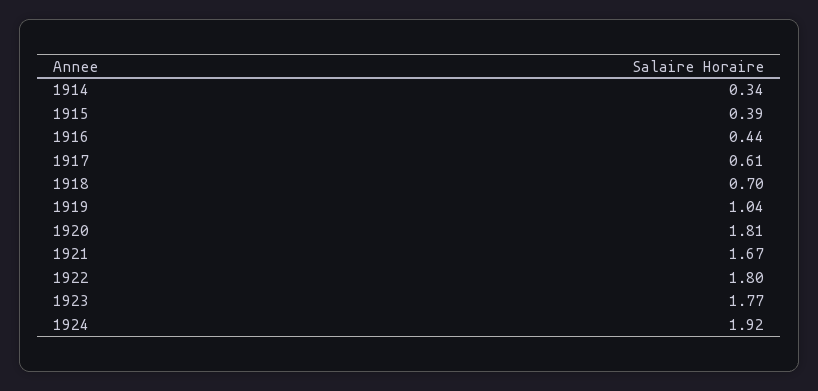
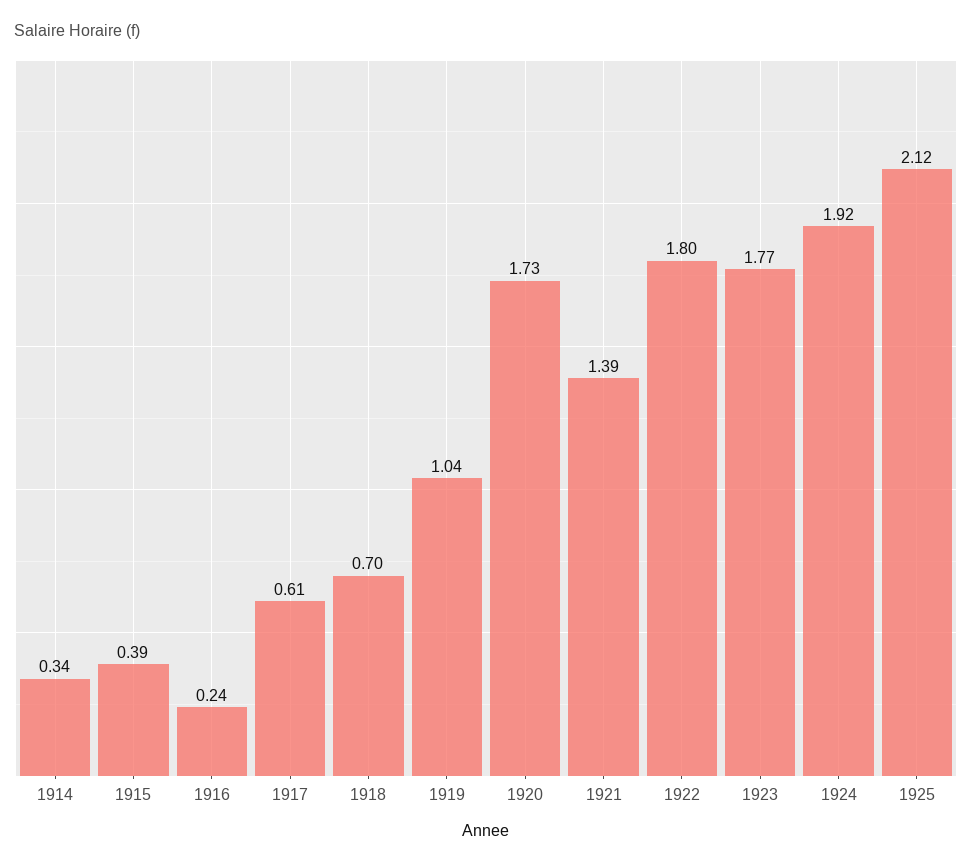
1916: 0.44 -> 0.24
1920: 1.81 -> 1.73
1921: 1.67 -> 1.39
1925: none -> 2.12

